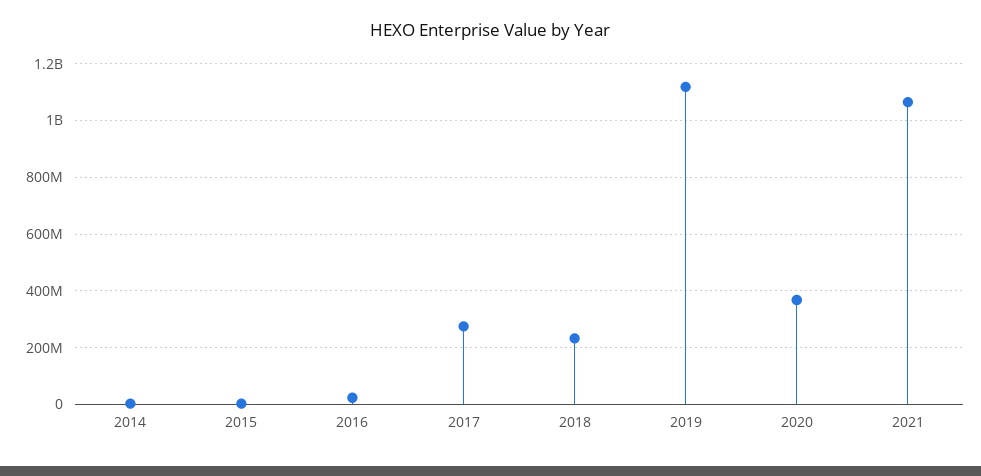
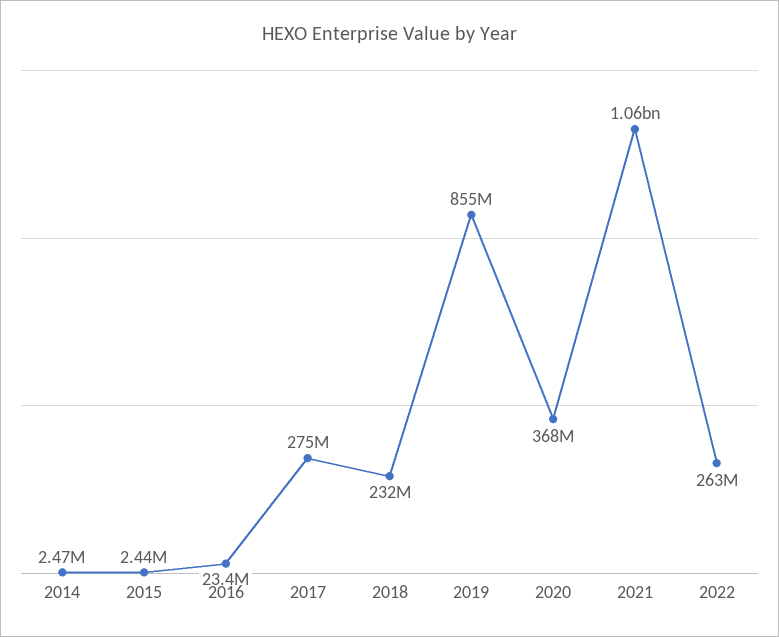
2019: 1125000000 -> 855000000
2022: none -> 263000000

